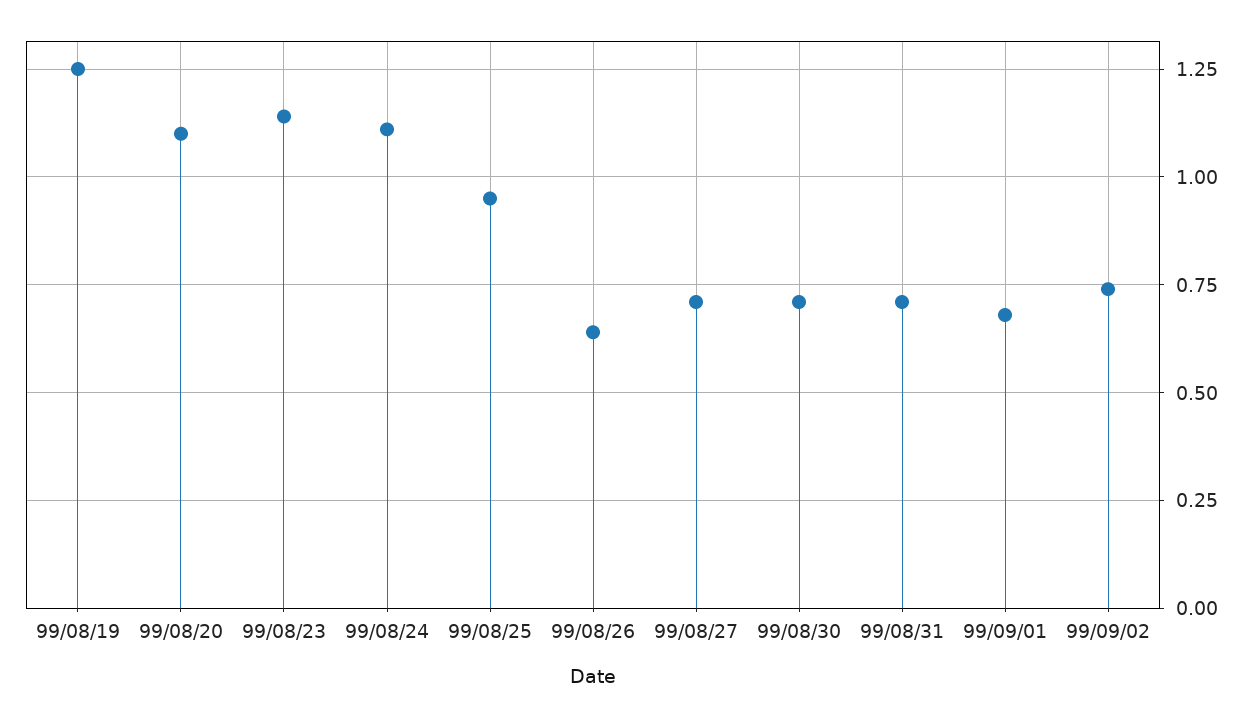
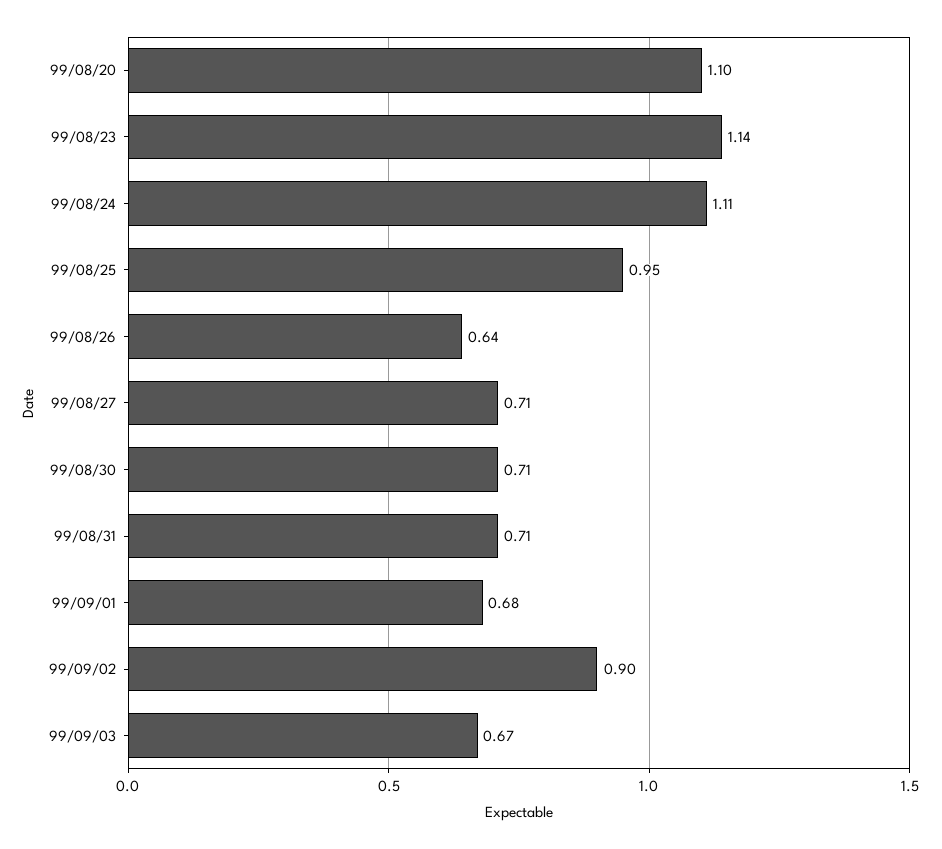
99/08/19: 1.25 -> none
99/09/02: 0.75 -> 0.9
99/09/03: none -> 0.67

